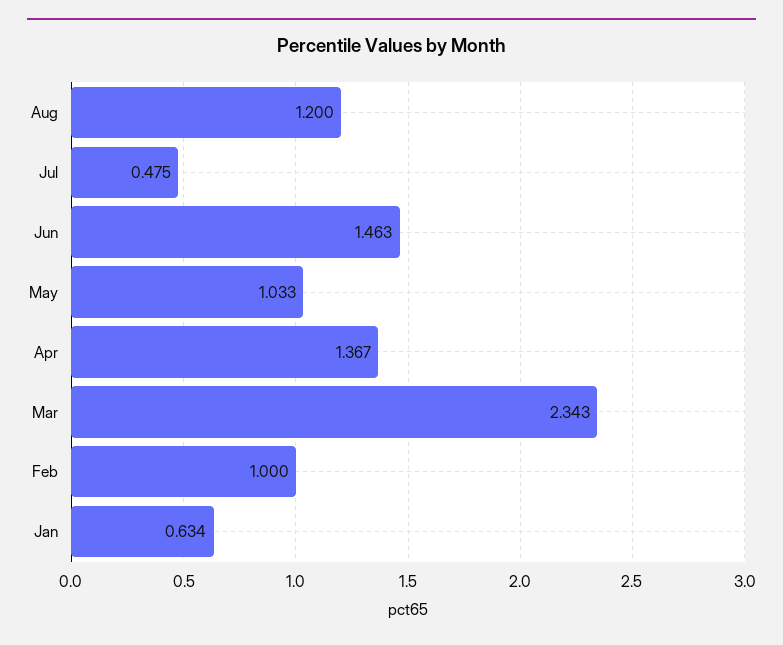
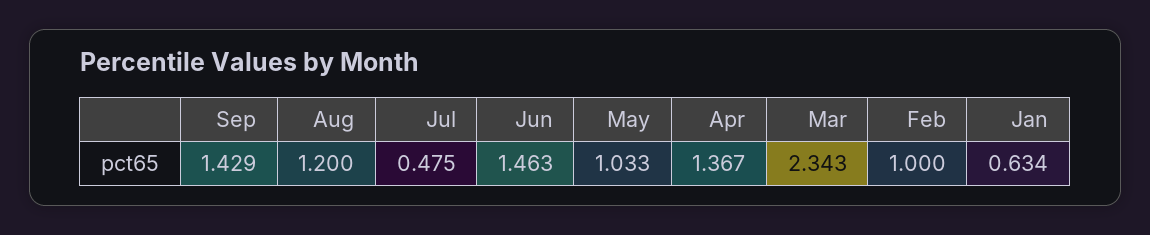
Sep: none -> 1.429

